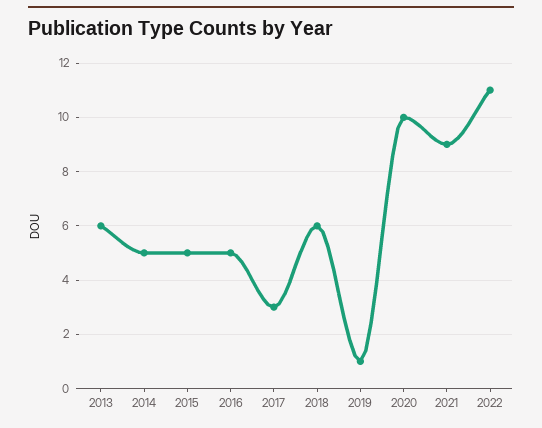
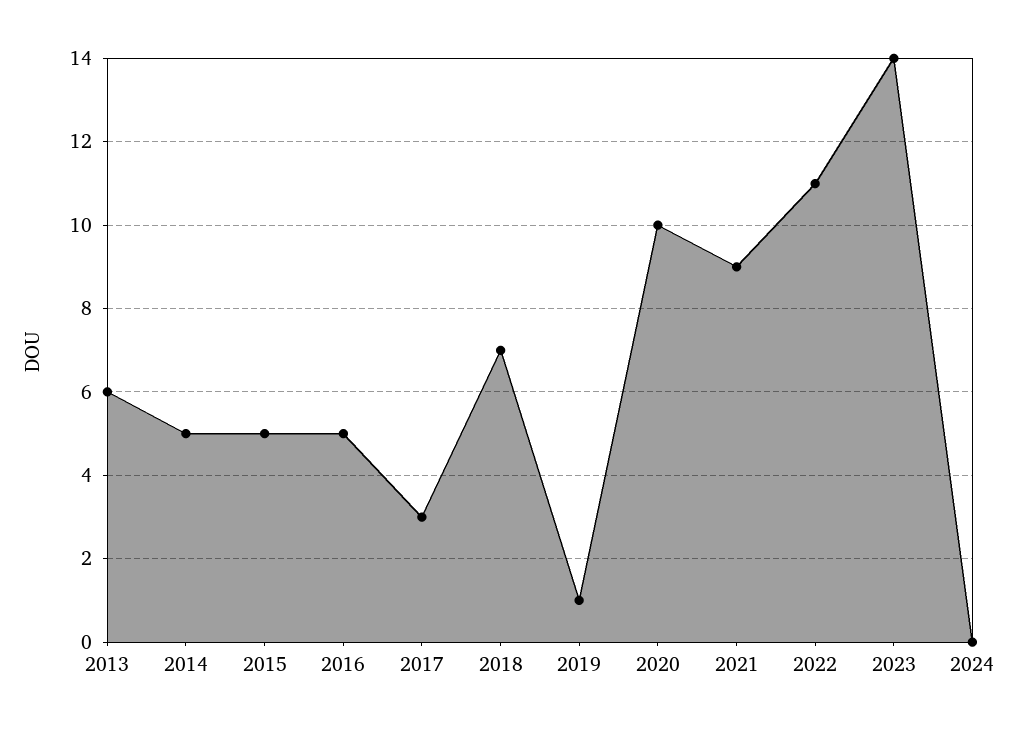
2018: 6 -> 7
2023: none -> 14
2024: none -> 0

